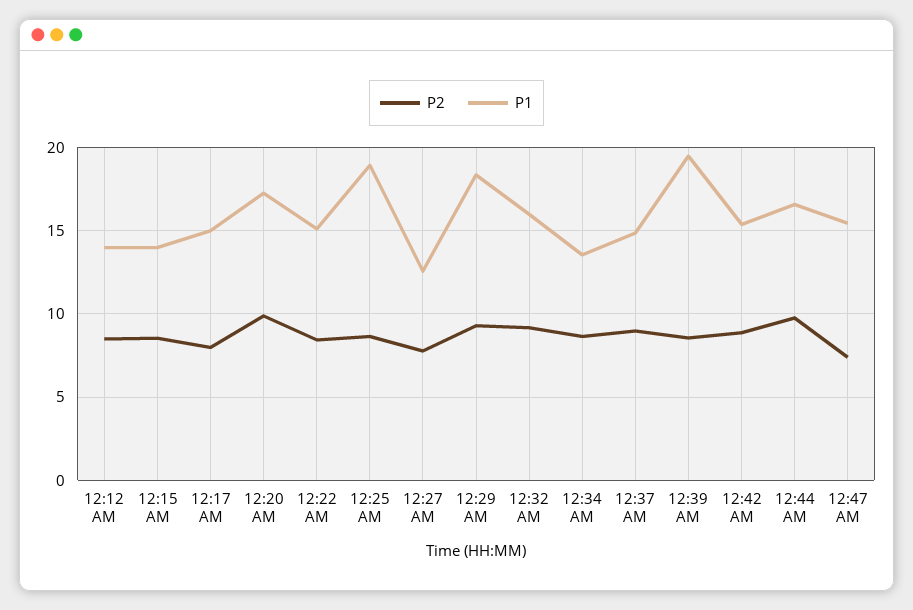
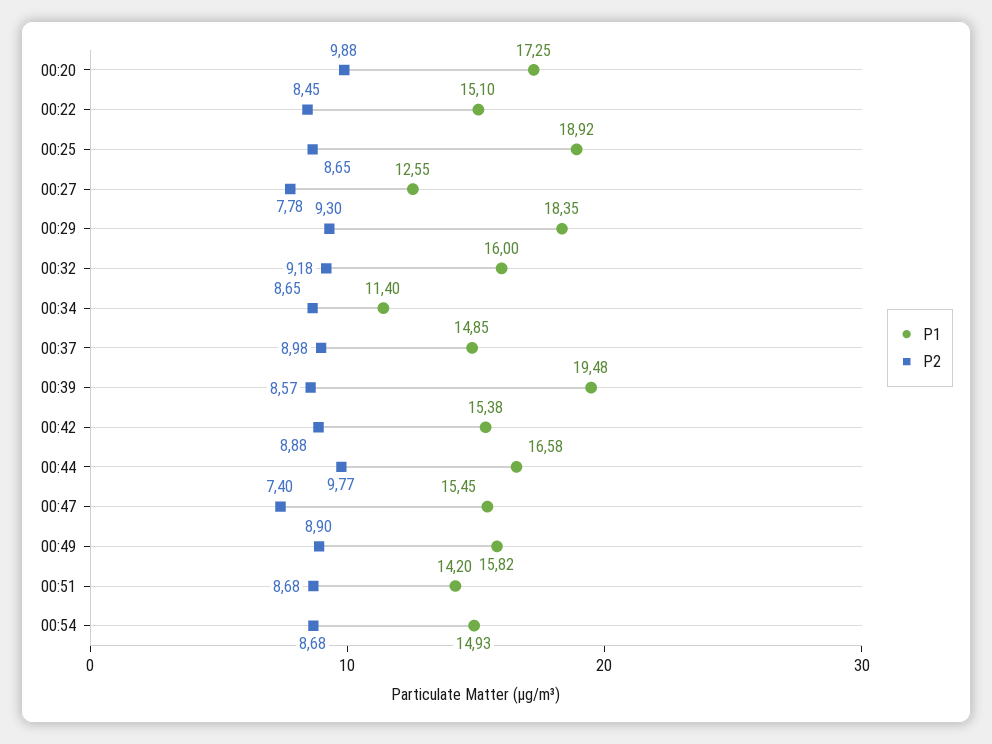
P2, 12:12 AM: 8.5 -> none
P1, 12:12 AM: 14 -> none
P2, 12:15 AM: 8.5 -> none
P1, 12:15 AM: 14 -> none
P2, 12:17 AM: 8 -> none
P1, 12:17 AM: 15 -> none
P1, 12:34 AM: 13.5 -> 11.4
P1, 00:49: none -> 15.82
P2, 00:49: none -> 8.9
P1, 00:51: none -> 14.2
P2, 00:51: none -> 8.68
P1, 00:54: none -> 14.93
P2, 00:54: none -> 8.68

